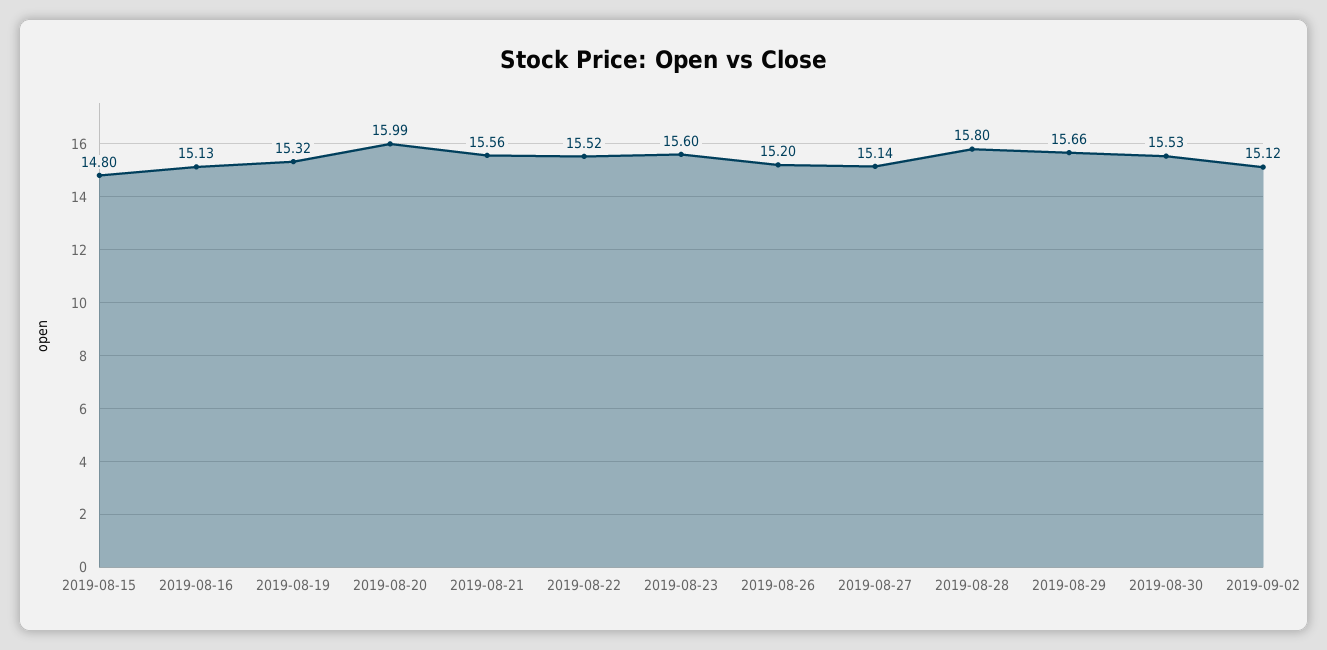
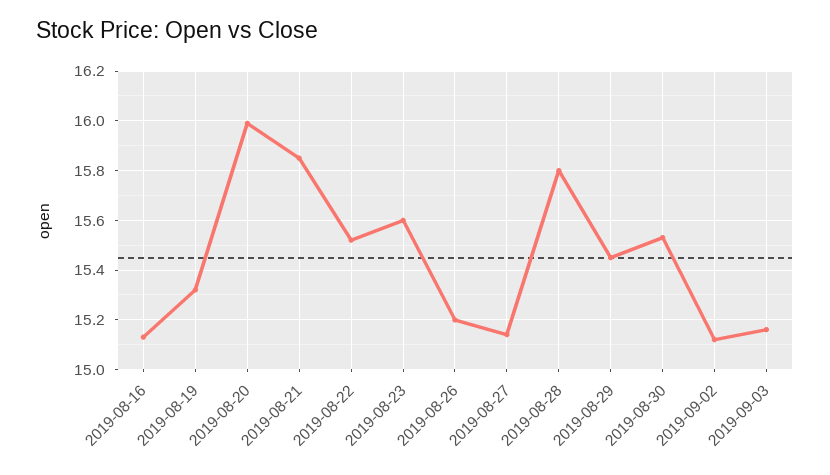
2019-08-15: 14.8 -> none
2019-08-21: 15.56 -> 15.85
2019-08-29: 15.66 -> 15.45
2019-09-03: none -> 15.15

